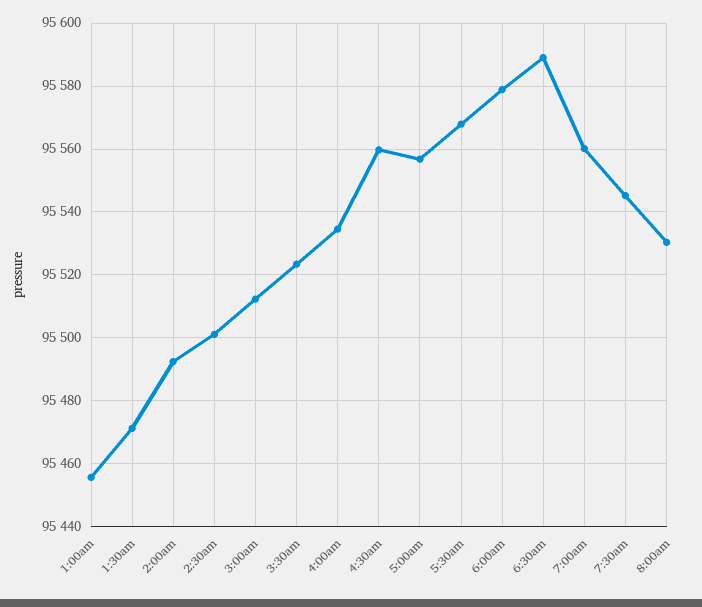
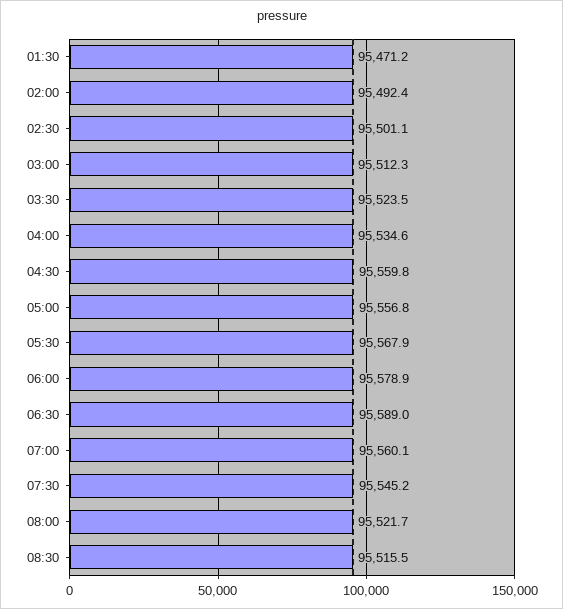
1:00am: 95456 -> none
8:00am: 95530 -> 95521.7
08:30: none -> 95515.5

